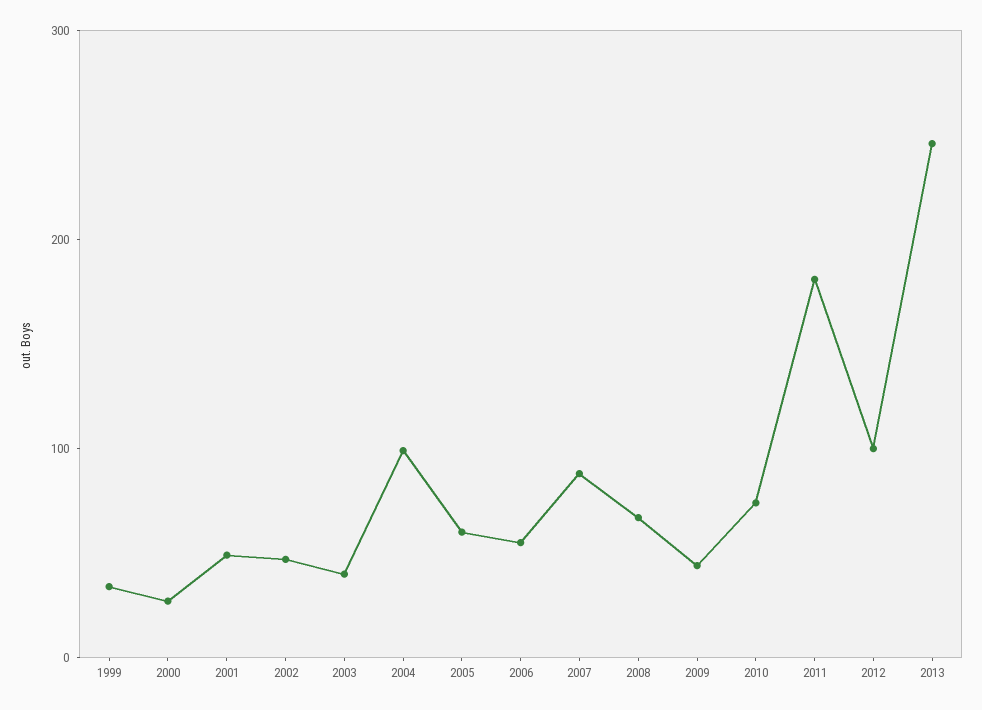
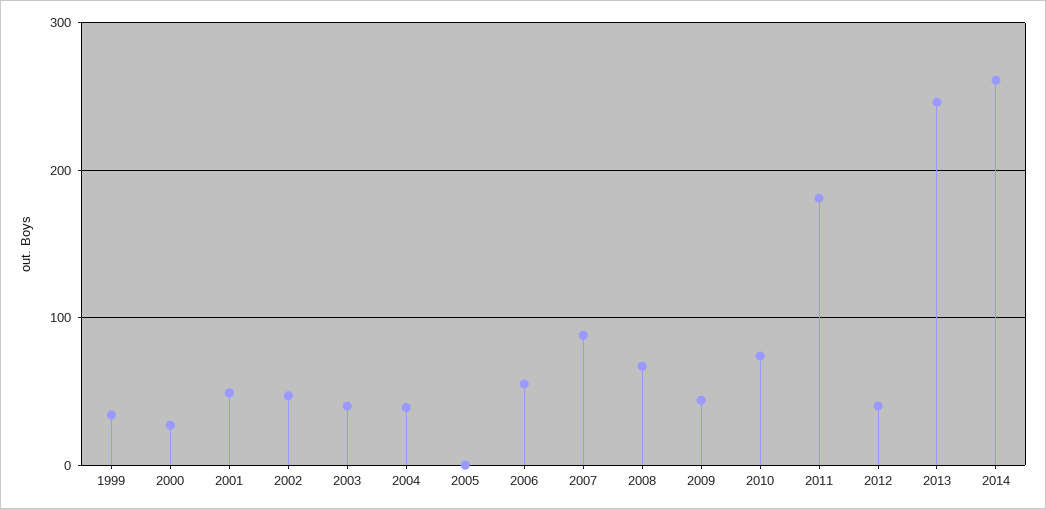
2004: 100 -> 40
2005: 60 -> 0
2012: 100 -> 40
2014: none -> 260

